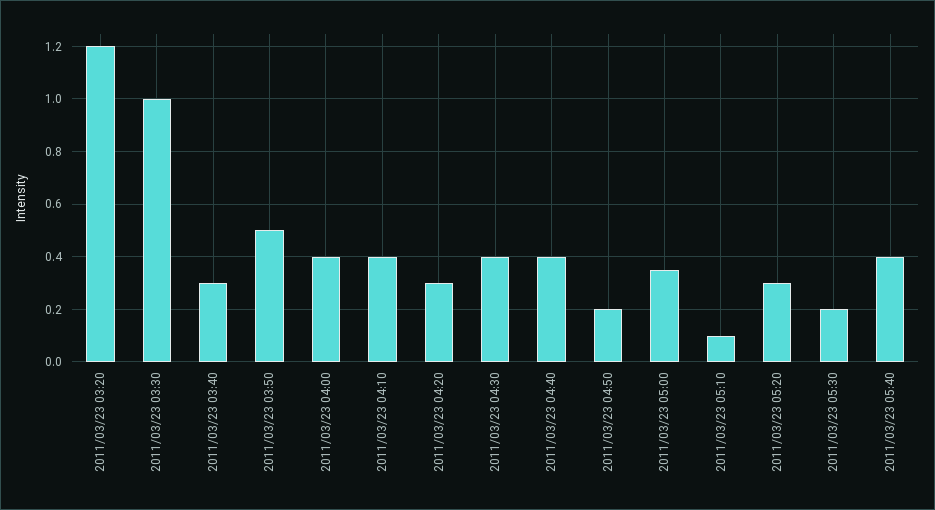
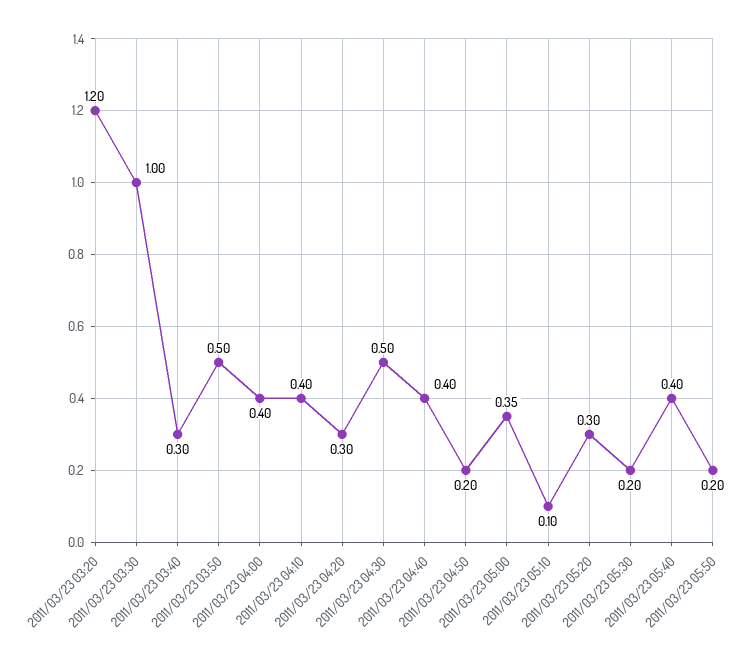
2011/03/23 04:30: 0.4 -> 0.5
2011/03/23 05:50: none -> 0.2

